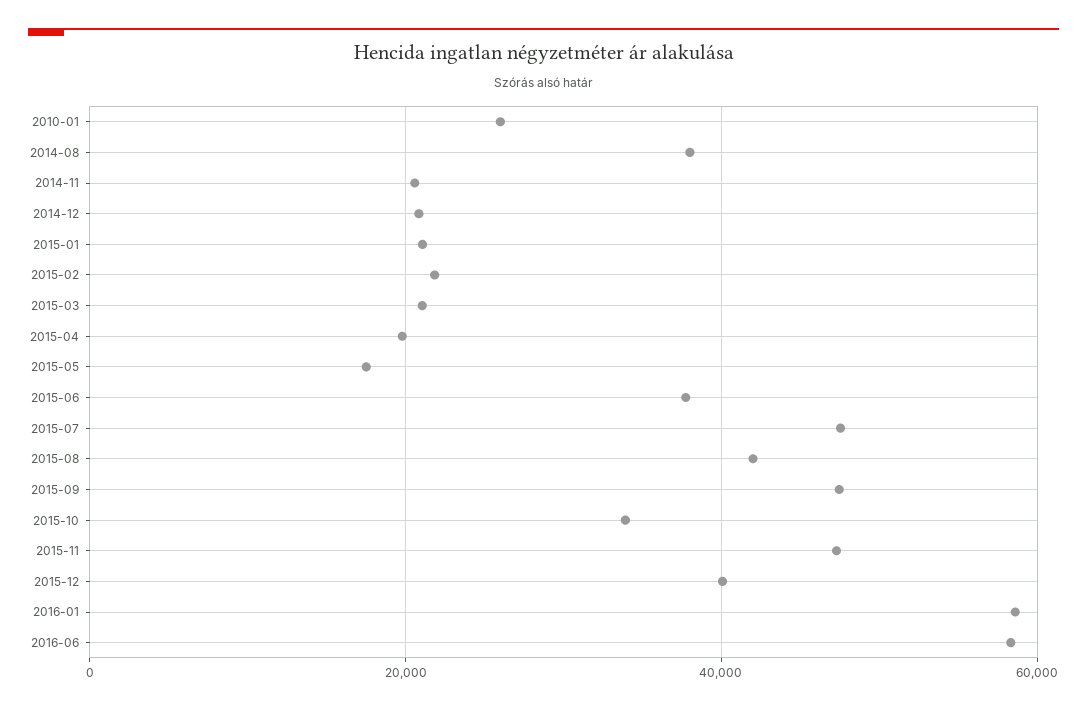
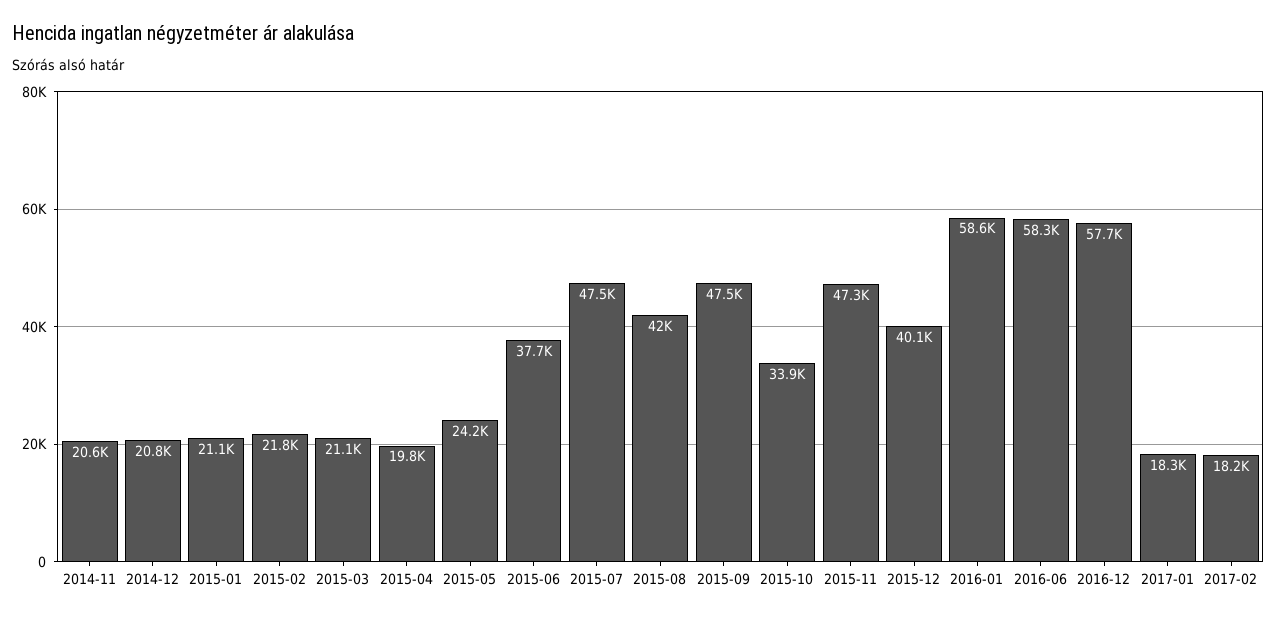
2010-01: 26000 -> none
2014-08: 38000 -> none
2015-05: 18000 -> 24200
2016-12: none -> 57700
2017-01: none -> 18300
2017-02: none -> 18200

